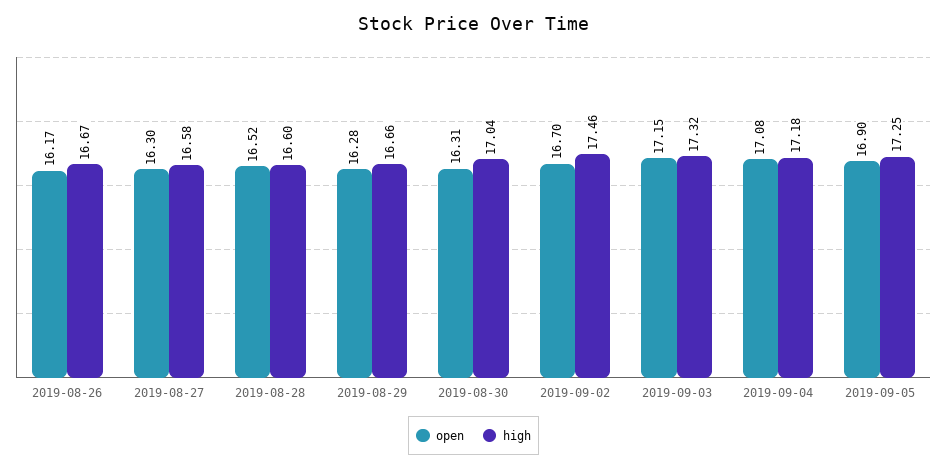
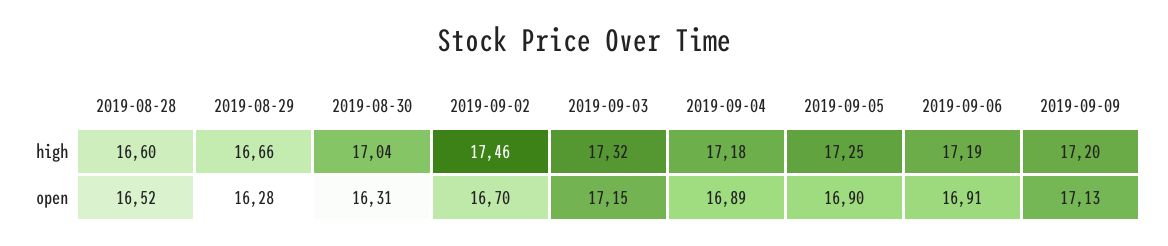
open, 2019-08-26: 16.17 -> none
high, 2019-08-26: 16.67 -> none
open, 2019-08-27: 16.3 -> none
high, 2019-08-27: 16.58 -> none
open, 2019-09-04: 17.08 -> 16.89
high, 2019-09-06: none -> 17.19
high, 2019-09-09: none -> 17.2
open, 2019-09-06: none -> 16.91
open, 2019-09-09: none -> 17.13

